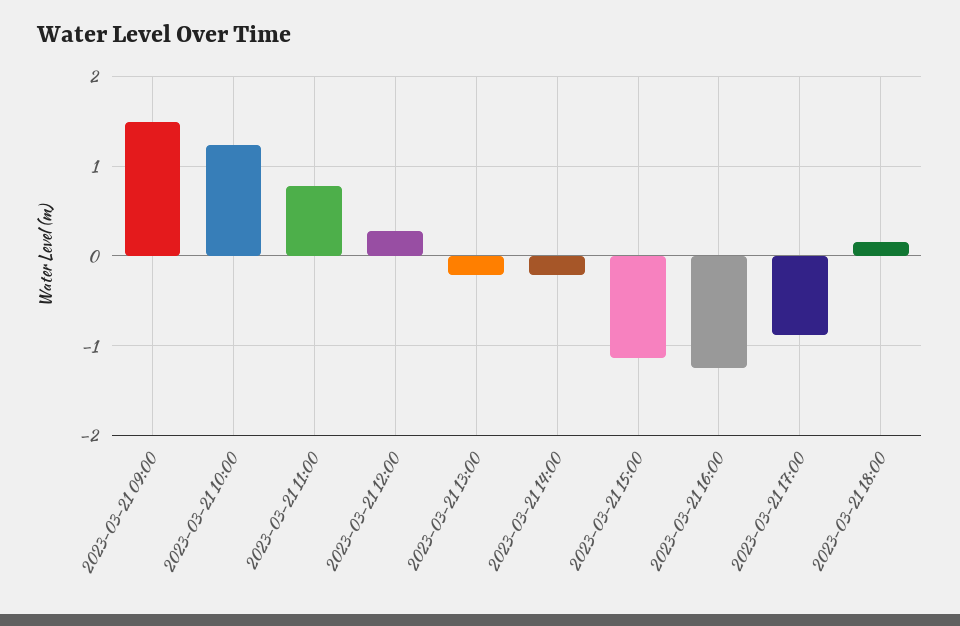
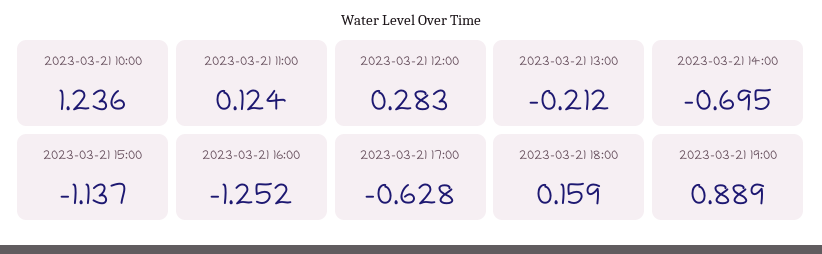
2023-03-21 09:00: 1.5 -> none
2023-03-21 11:00: 0.8 -> 0.124
2023-03-21 14:00: -0.2 -> -0.695
2023-03-21 17:00: -0.9 -> -0.628
2023-03-21 19:00: none -> 0.889

